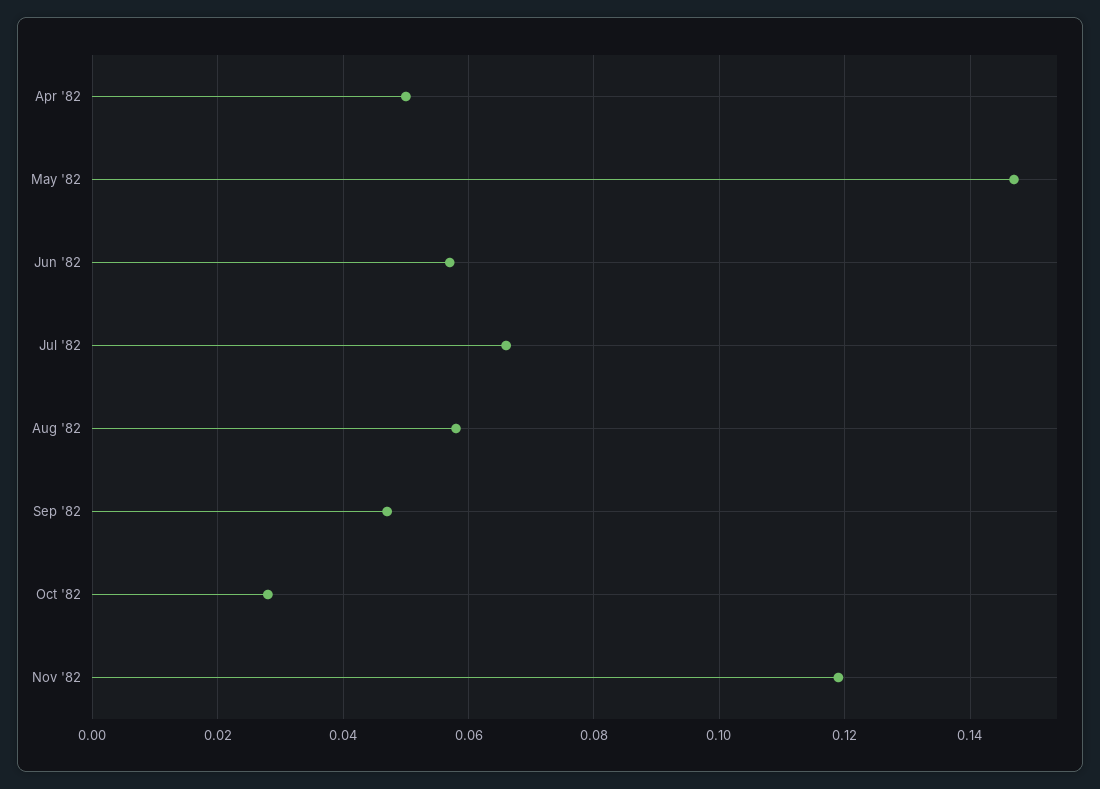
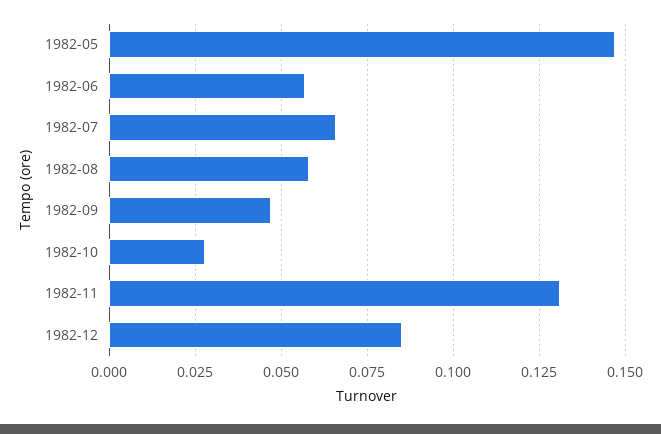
Apr '82: 0.05 -> none
Nov '82: 0.12 -> 0.13
1982-12: none -> 0.085

